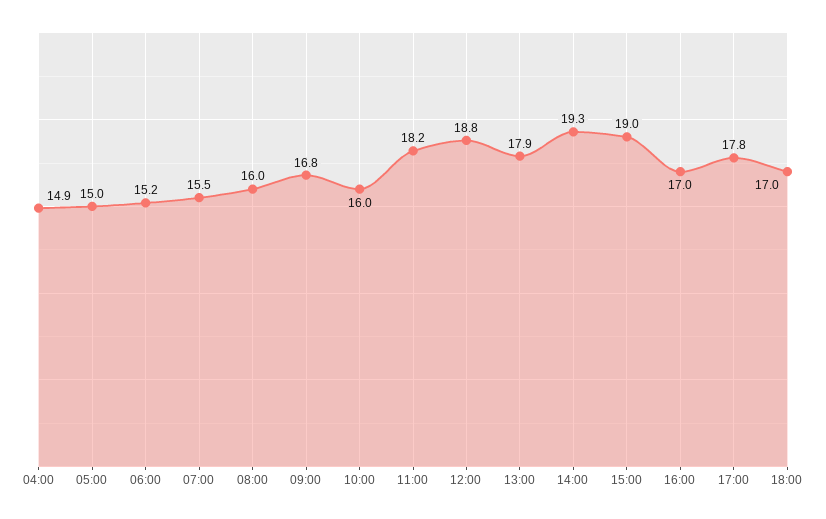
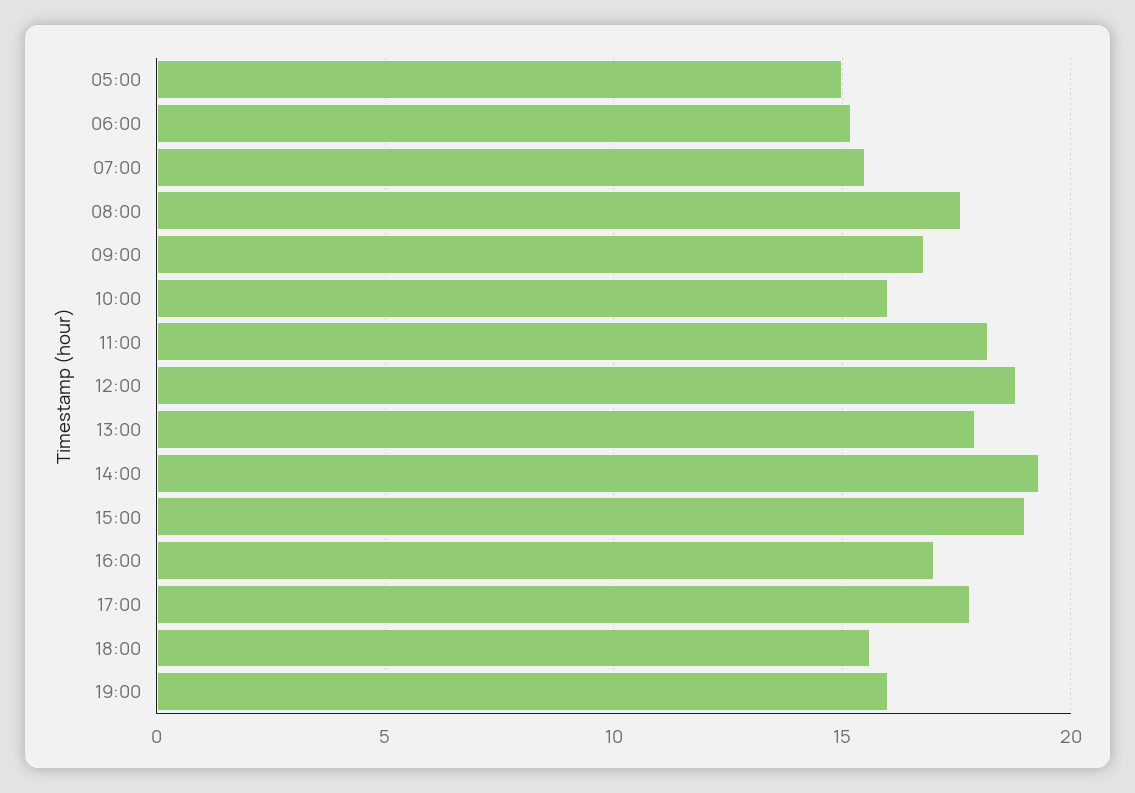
04:00: 14.9 -> none
08:00: 16 -> 17.5
18:00: 17 -> 15.5
19:00: none -> 16

